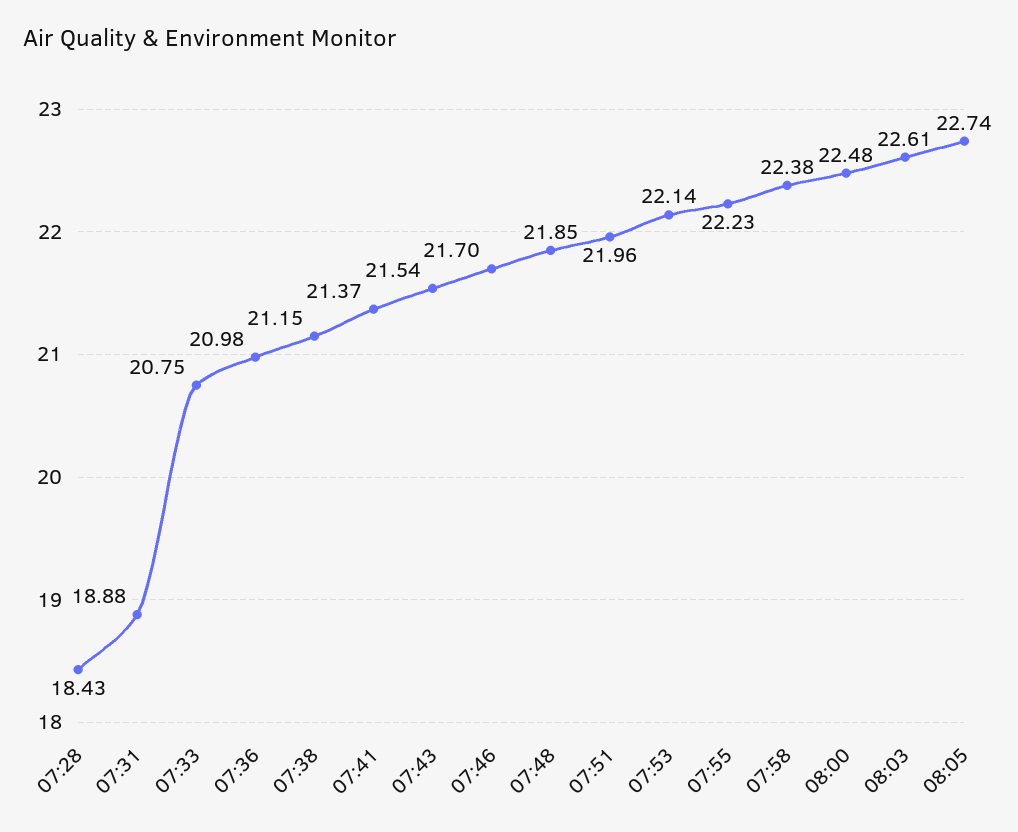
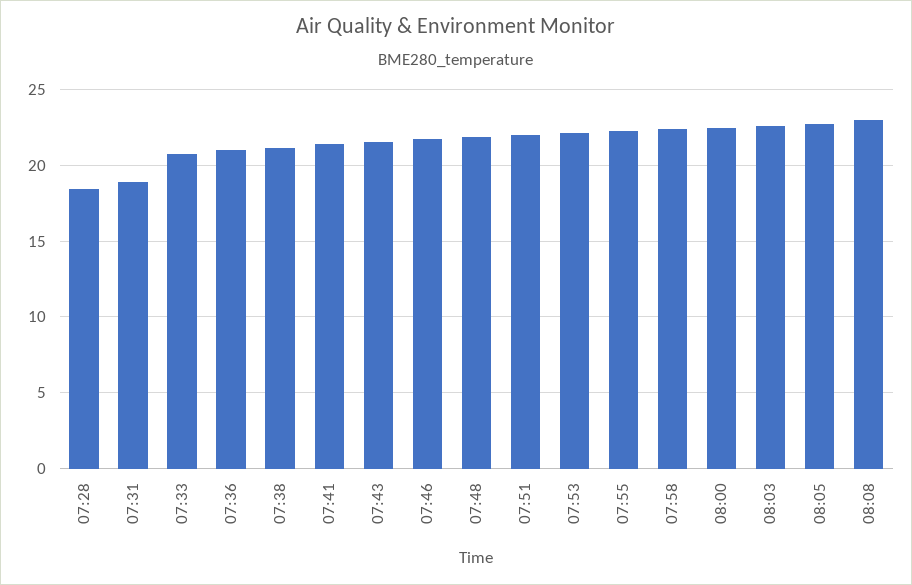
08:08: none -> 23

